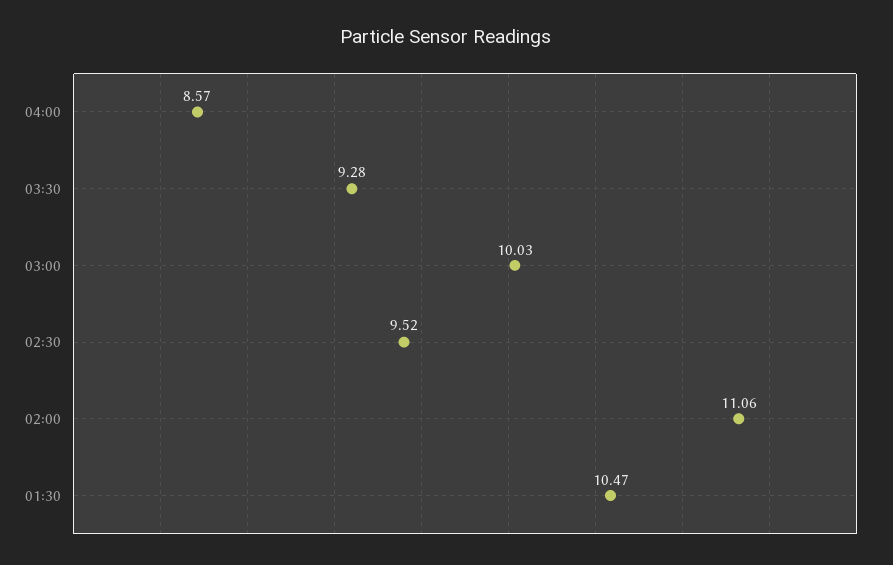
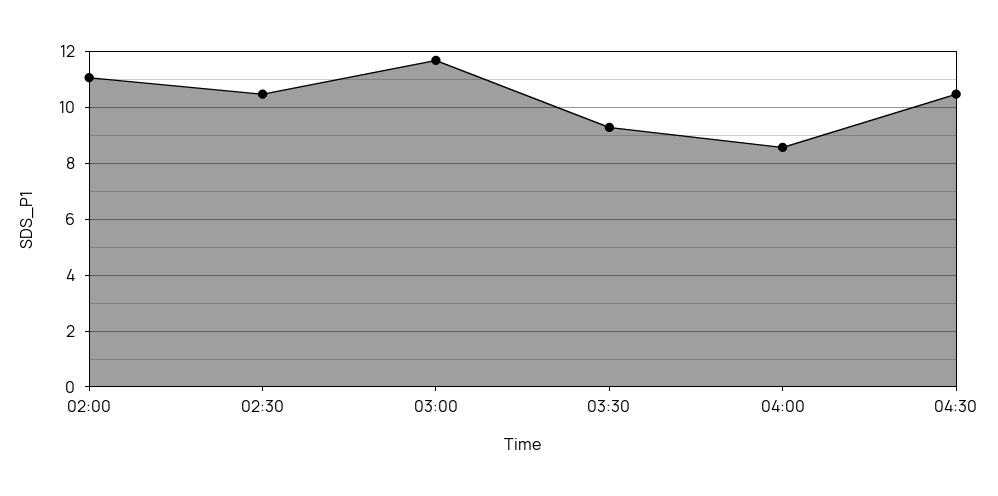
03:00: 10.03 -> 11.75
02:30: 9.52 -> 10.5
01:30: 10.47 -> none
04:30: none -> 10.5

